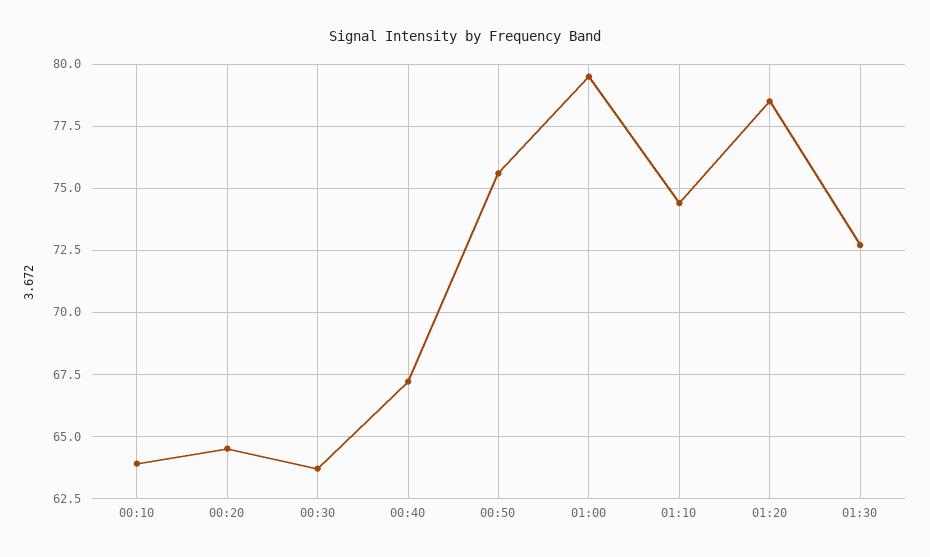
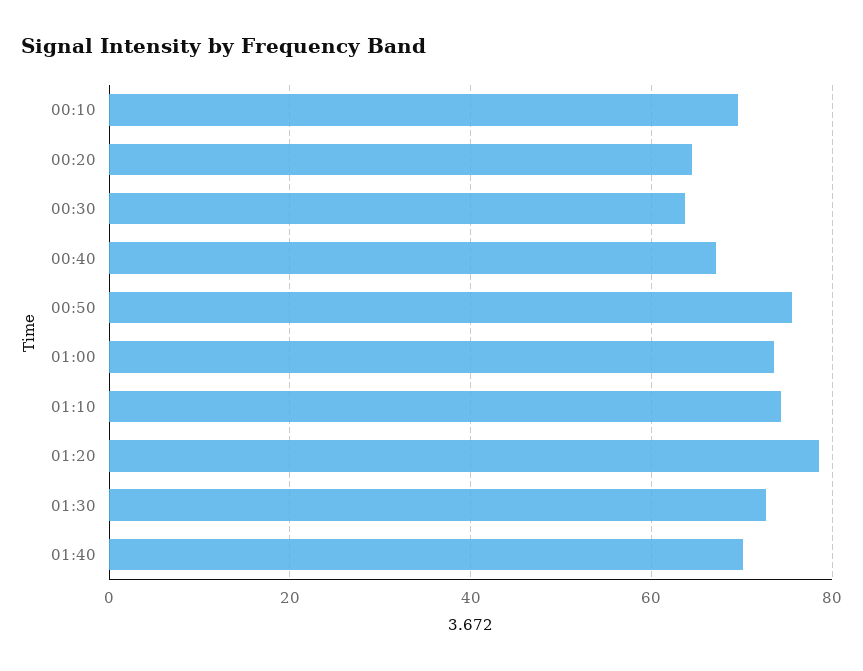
00:10: 64 -> 70
01:00: 79.5 -> 74
01:40: none -> 70

